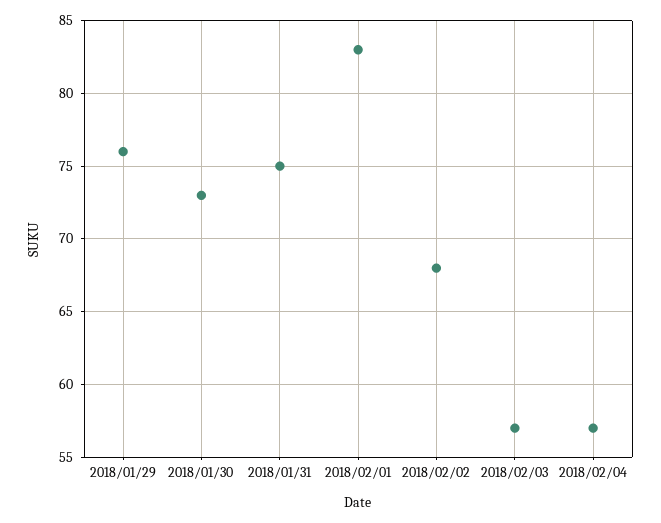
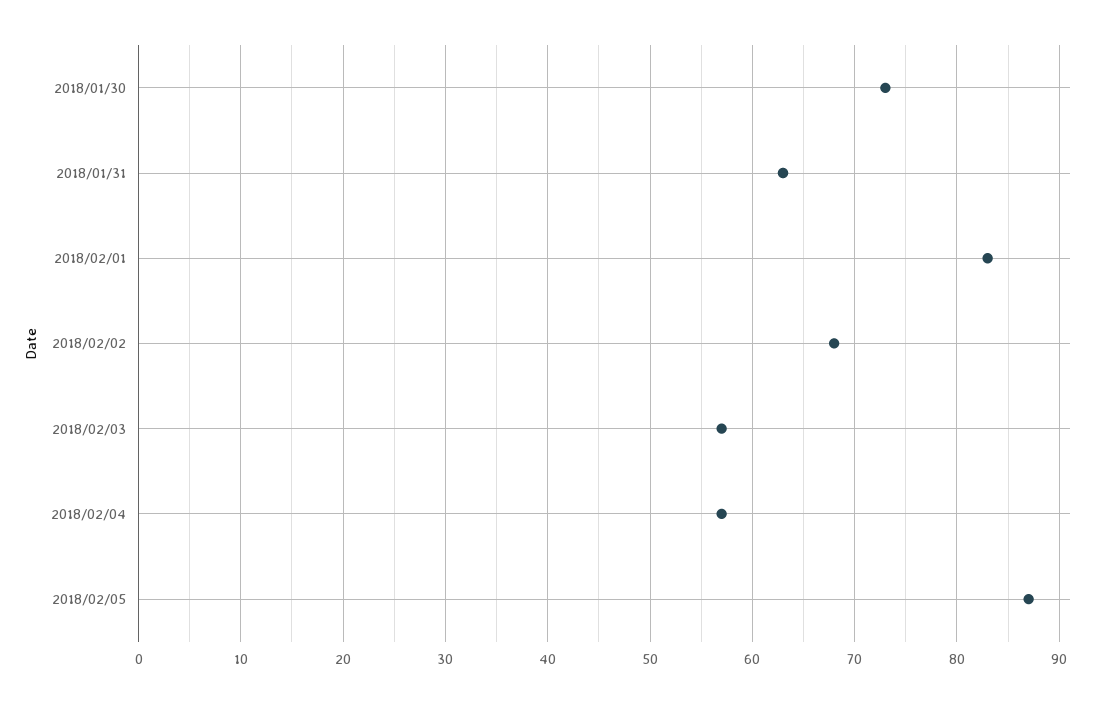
2018/01/29: 76 -> none
2018/01/31: 75 -> 63
2018/02/05: none -> 87

